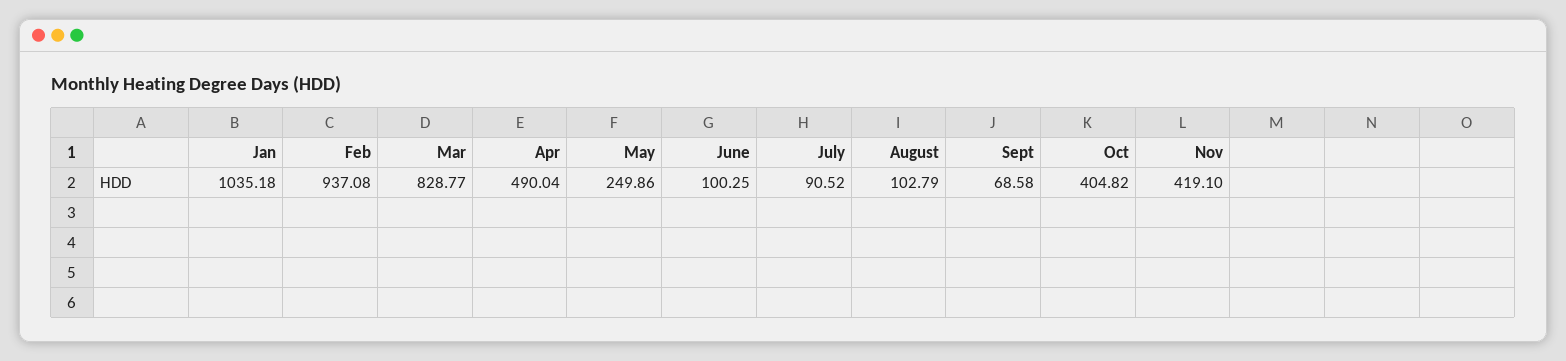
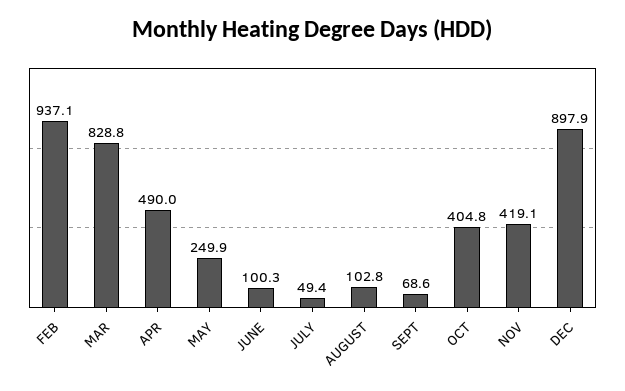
Jan: 1035.18 -> none
July: 90.52 -> 49.4
DEC: none -> 897.9

